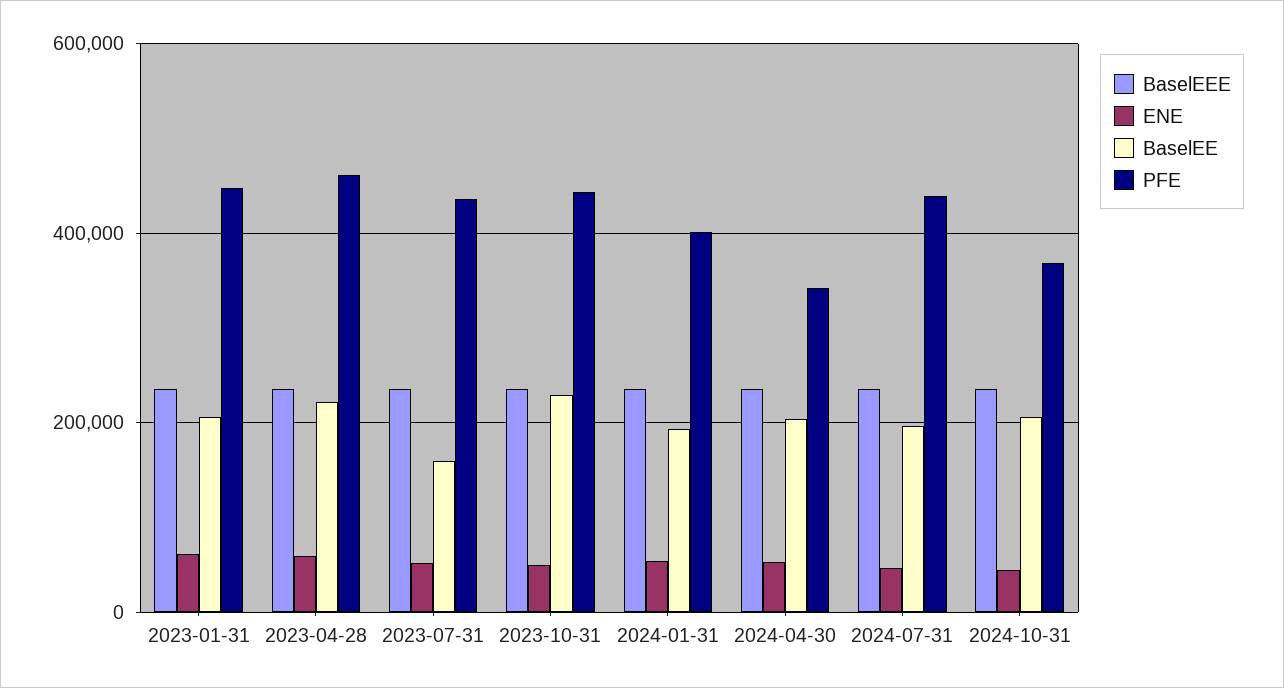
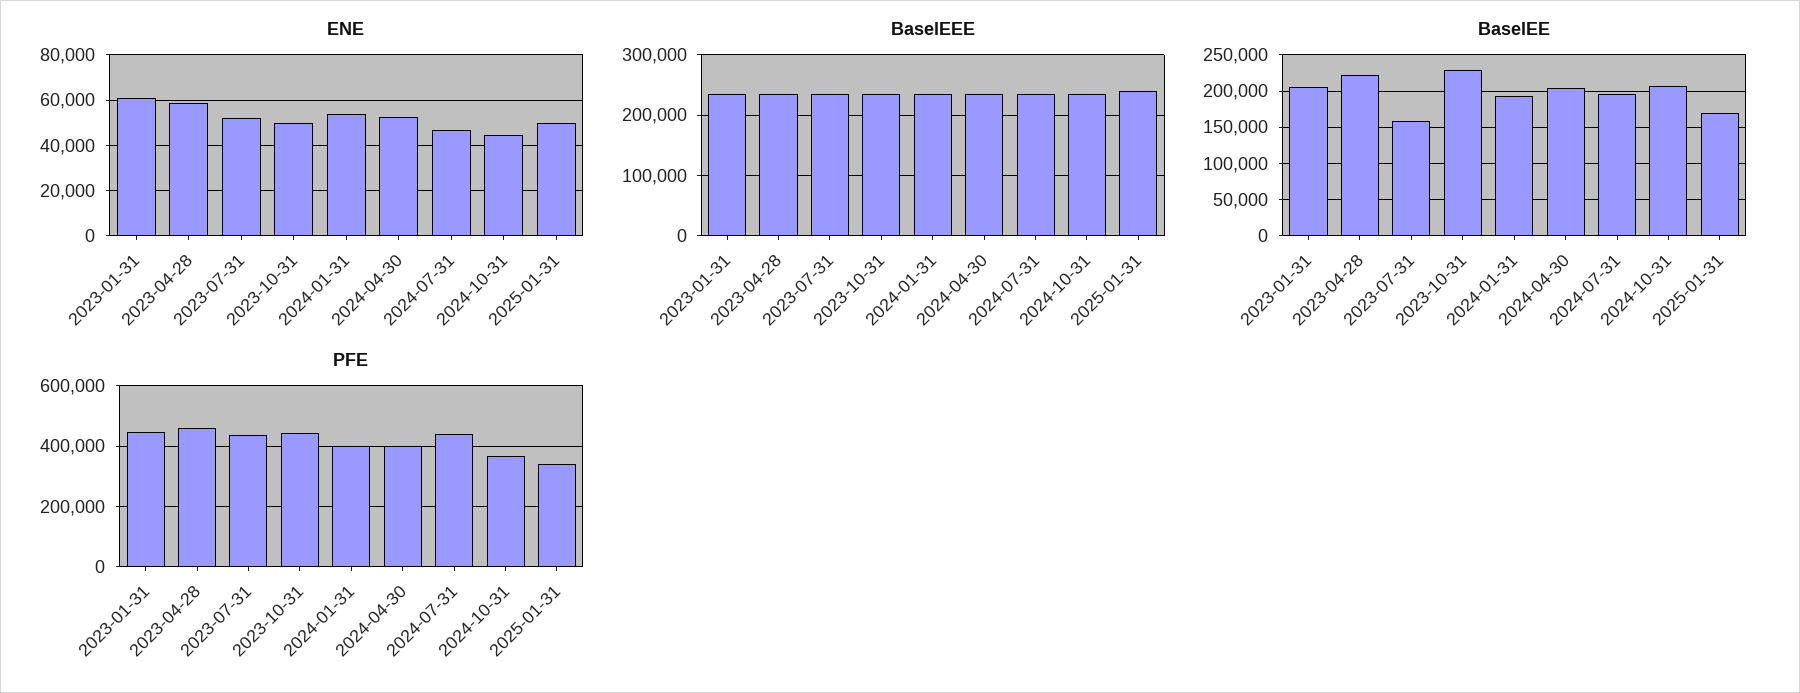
PFE, 2024-04-30: 340000 -> 400000
ENE, 2025-01-31: none -> 50000
BaselEEE, 2025-01-31: none -> 240000
BaselEE, 2025-01-31: none -> 170000
PFE, 2025-01-31: none -> 340000

